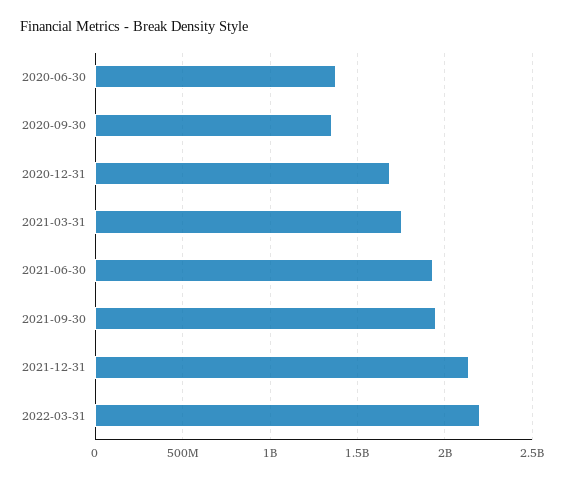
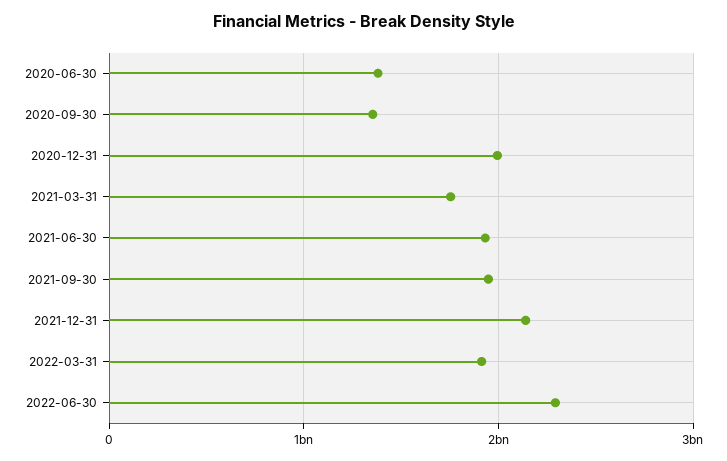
2020-12-31: 1700000000 -> 2000000000
2022-03-31: 2200000000 -> 1900000000
2022-06-30: none -> 2300000000

